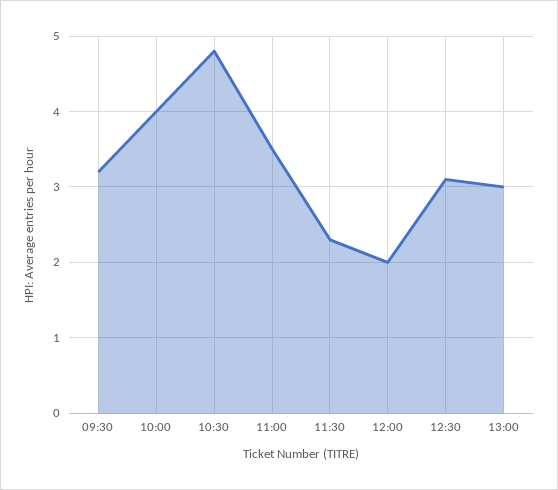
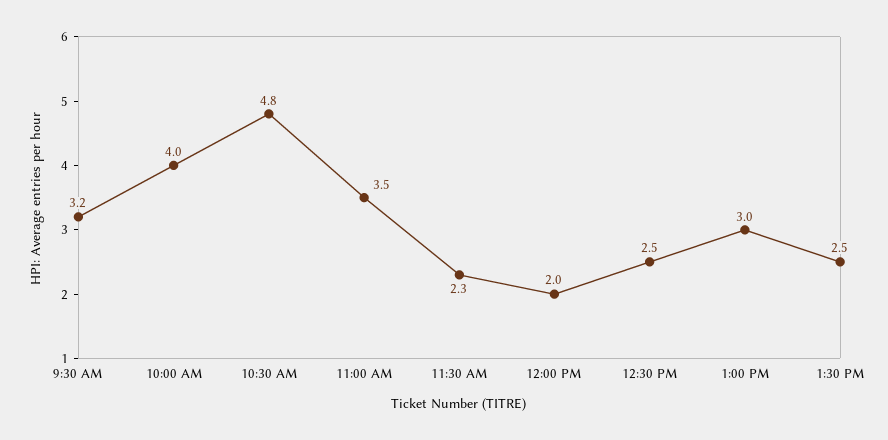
12:30: 3.1 -> 2.5
1:30 PM: none -> 2.5

